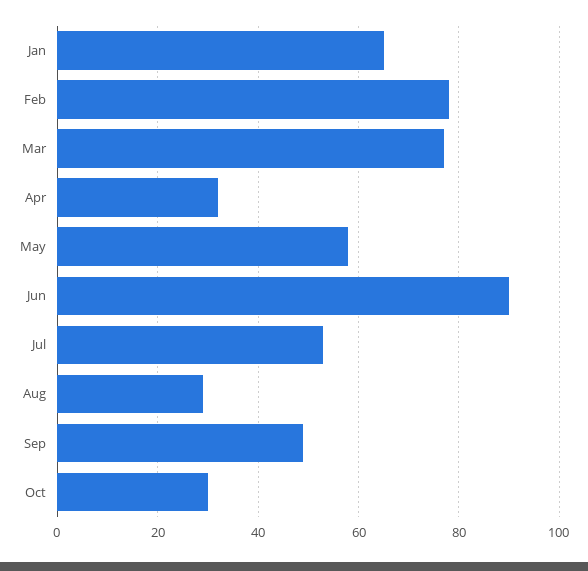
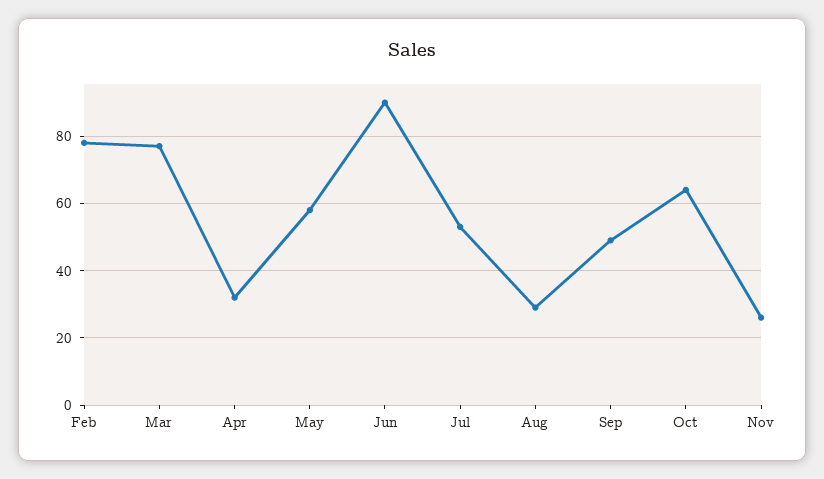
Jan: 65 -> none
Oct: 30 -> 65
Nov: none -> 25

